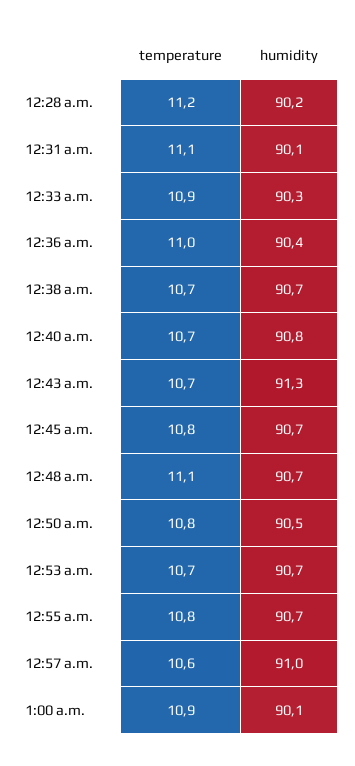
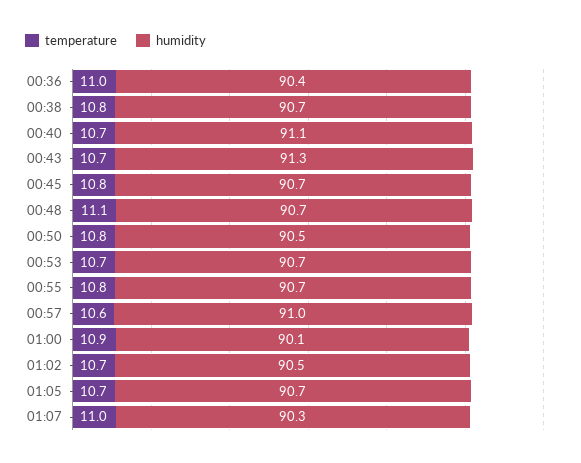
temperature, 12:28 a.m.: 11.2 -> none
humidity, 12:28 a.m.: 90.2 -> none
temperature, 12:31 a.m.: 11.1 -> none
humidity, 12:31 a.m.: 90.1 -> none
temperature, 12:33 a.m.: 10.9 -> none
humidity, 12:33 a.m.: 90.3 -> none
temperature, 12:38 a.m.: 10.7 -> 10.8
humidity, 12:40 a.m.: 90.8 -> 91.1
temperature, 01:02: none -> 10.7
humidity, 01:02: none -> 90.5
temperature, 01:05: none -> 10.7
humidity, 01:05: none -> 90.7
temperature, 01:07: none -> 11
humidity, 01:07: none -> 90.3

